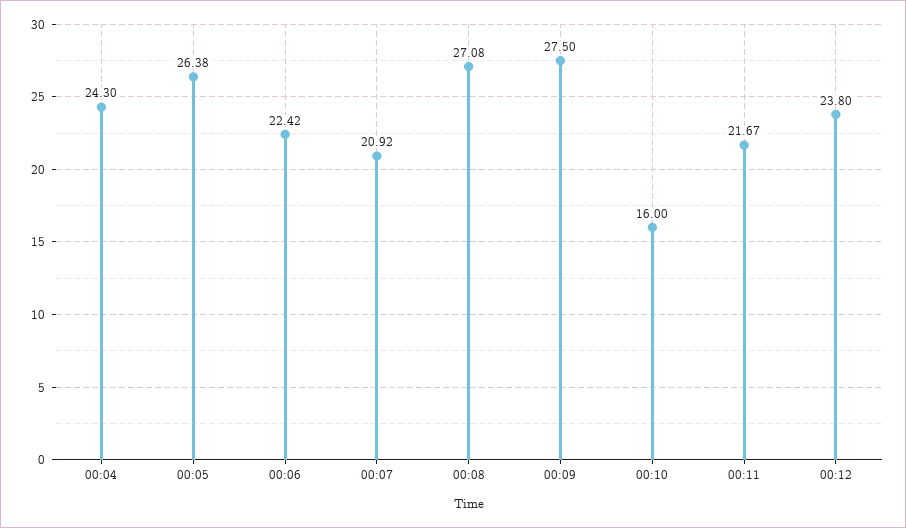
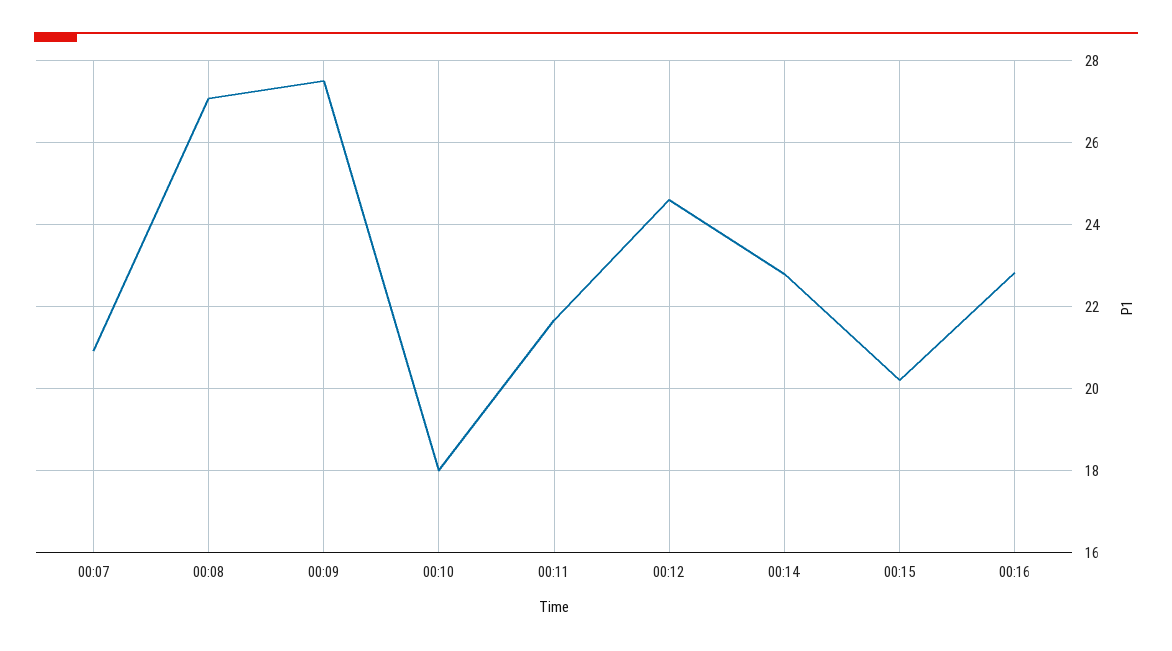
00:04: 24.3 -> none
00:05: 26.38 -> none
00:06: 22.42 -> none
00:10: 16 -> 18
00:12: 23.8 -> 24.6
00:14: none -> 22.8
00:15: none -> 20.2
00:16: none -> 22.8

